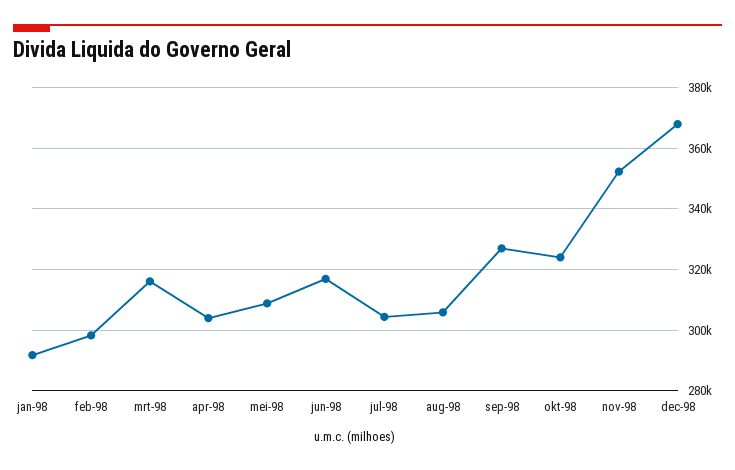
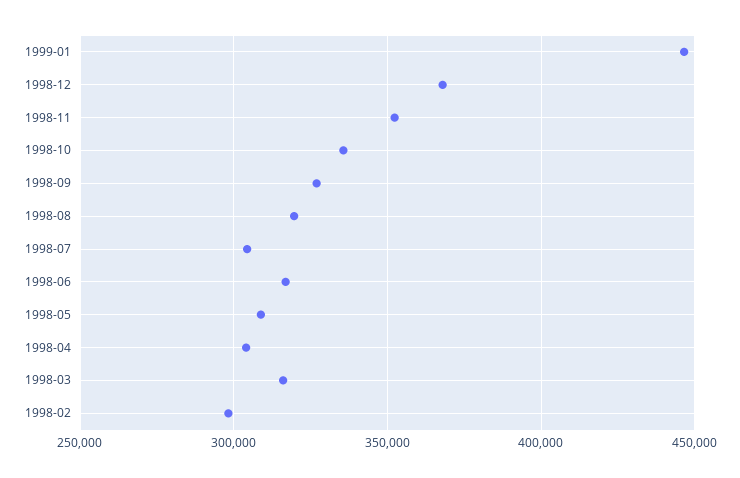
jan-98: 292000 -> none
aug-98: 306000 -> 320000
okt-98: 324000 -> 335000
1999-01: none -> 445000

